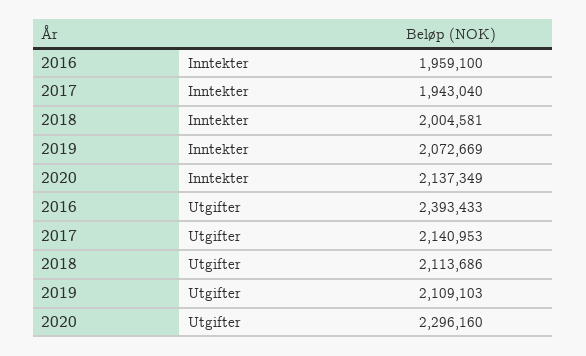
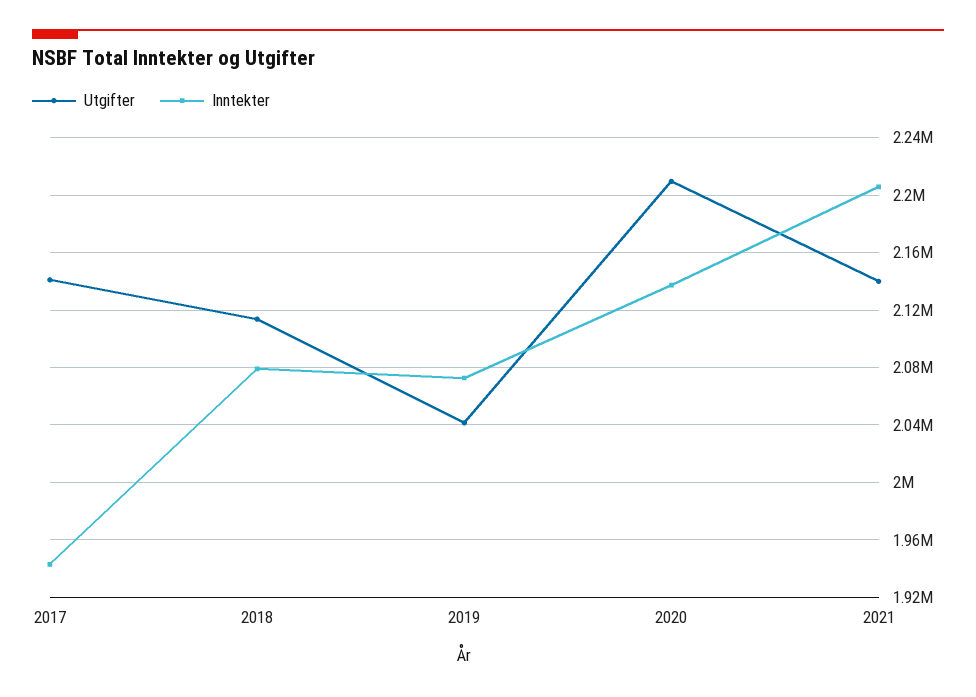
Inntekter, 2016: 1959100 -> none
Inntekter, 2018: 2004581 -> 2080000
Utgifter, 2016: 2393433 -> none
Utgifter, 2019: 2109103 -> 2040000
Utgifter, 2020: 2296160 -> 2210000
Utgifter, 2021: none -> 2140000
Inntekter, 2021: none -> 2205000

